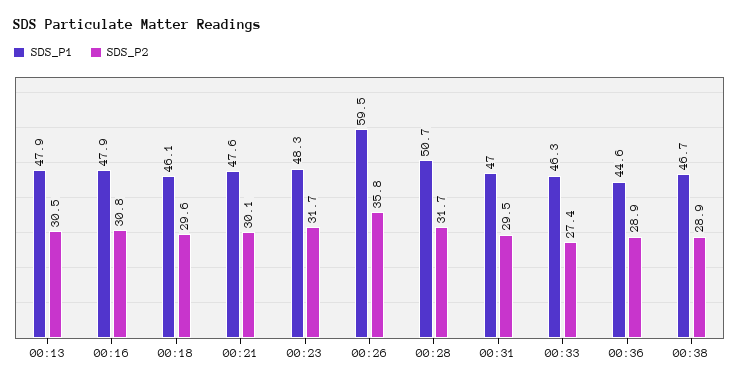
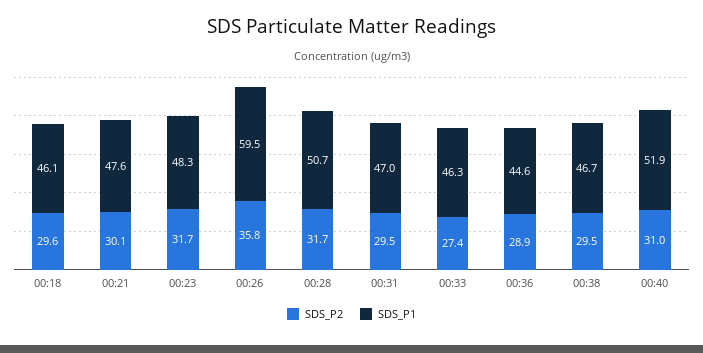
SDS_P1, 00:13: 47.9 -> none
SDS_P2, 00:13: 30.5 -> none
SDS_P1, 00:16: 47.9 -> none
SDS_P2, 00:16: 30.8 -> none
SDS_P2, 00:38: 28.9 -> 29.5
SDS_P2, 00:40: none -> 31
SDS_P1, 00:40: none -> 51.9

